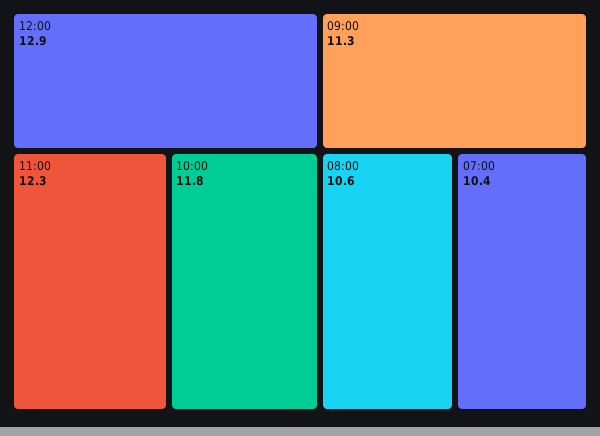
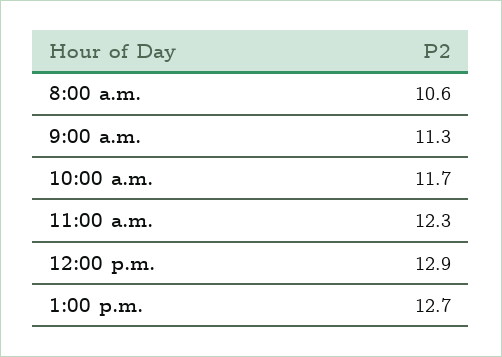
10:00: 11.8 -> 11.7
07:00: 10.4 -> none
1:00 p.m.: none -> 12.7

